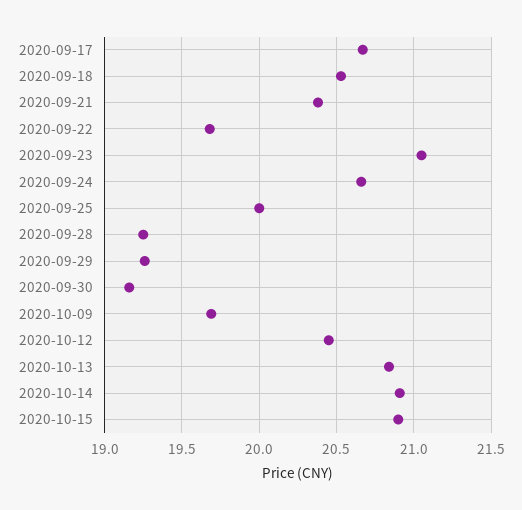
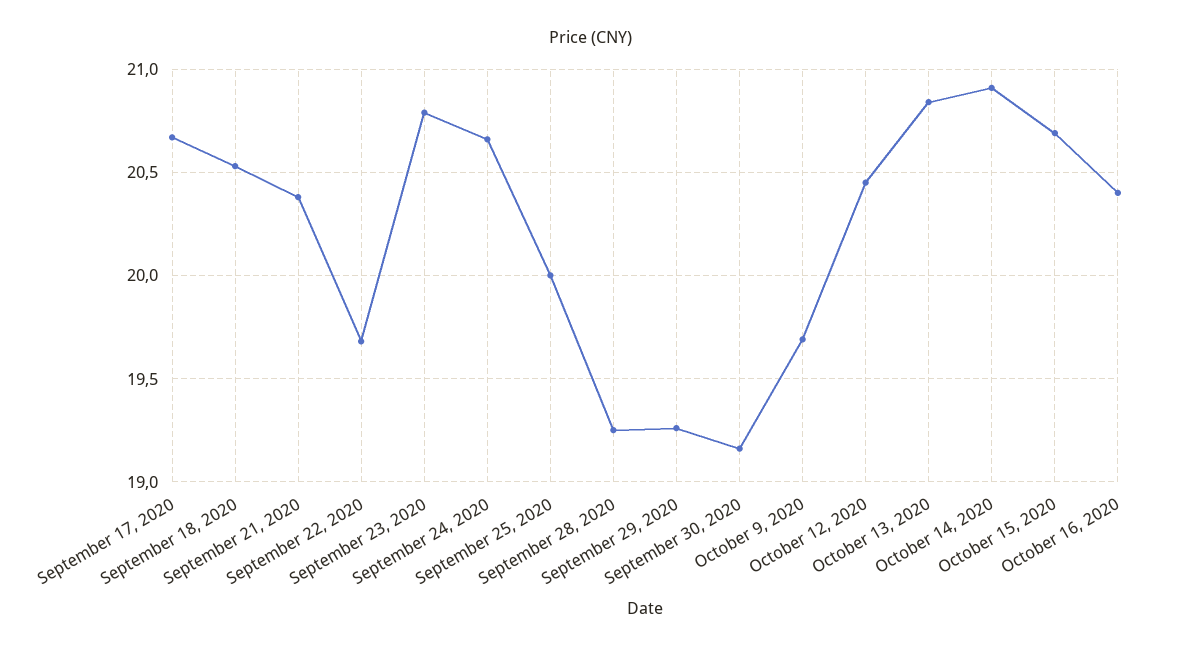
2020-09-23: 21.05 -> 20.8
2020-10-15: 20.9 -> 20.7
October 16, 2020: none -> 20.4

